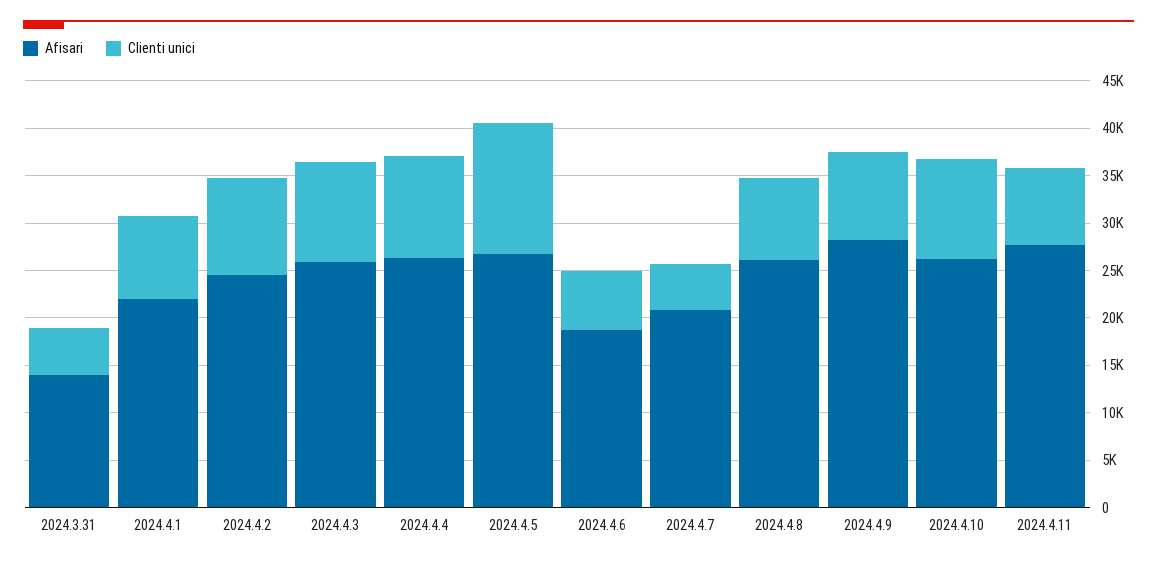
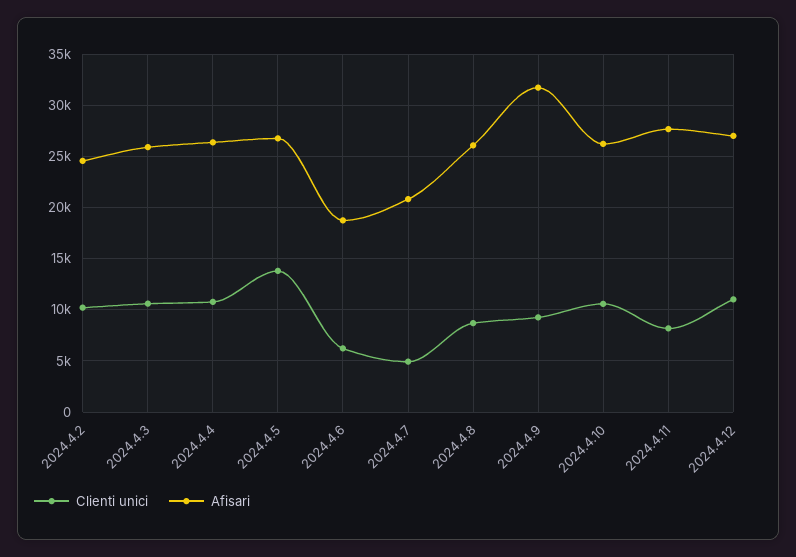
Afisari, 2024.3.31: 14000 -> none
Clienti unici, 2024.3.31: 5000 -> none
Afisari, 2024.4.1: 22000 -> none
Clienti unici, 2024.4.1: 9000 -> none
Afisari, 2024.4.9: 28000 -> 32000
Clienti unici, 2024.4.12: none -> 11000
Afisari, 2024.4.12: none -> 27000

